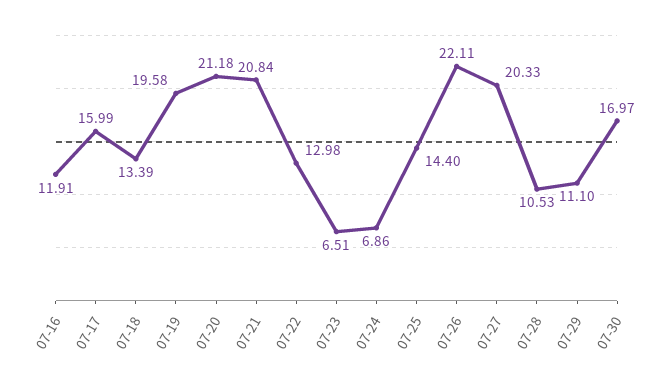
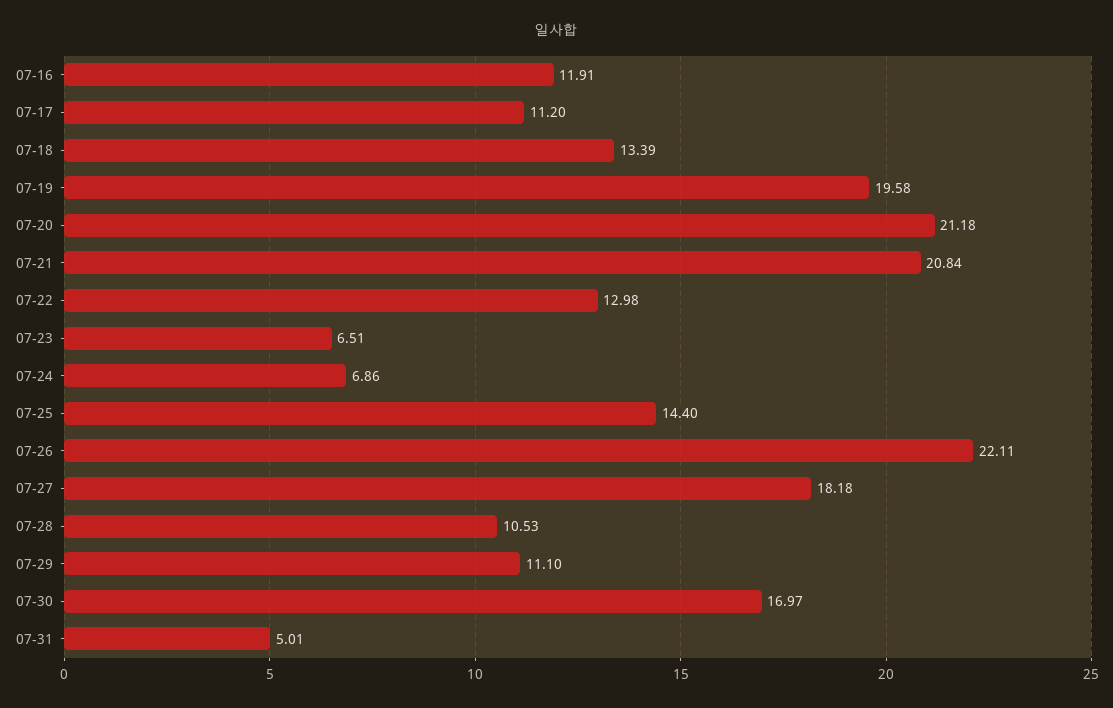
07-17: 15.99 -> 11.2
07-27: 20.33 -> 18.18
07-31: none -> 5.01

